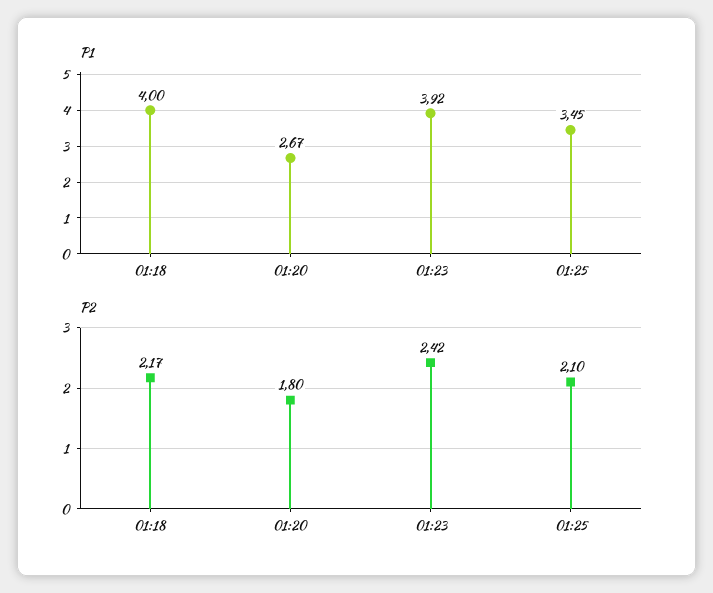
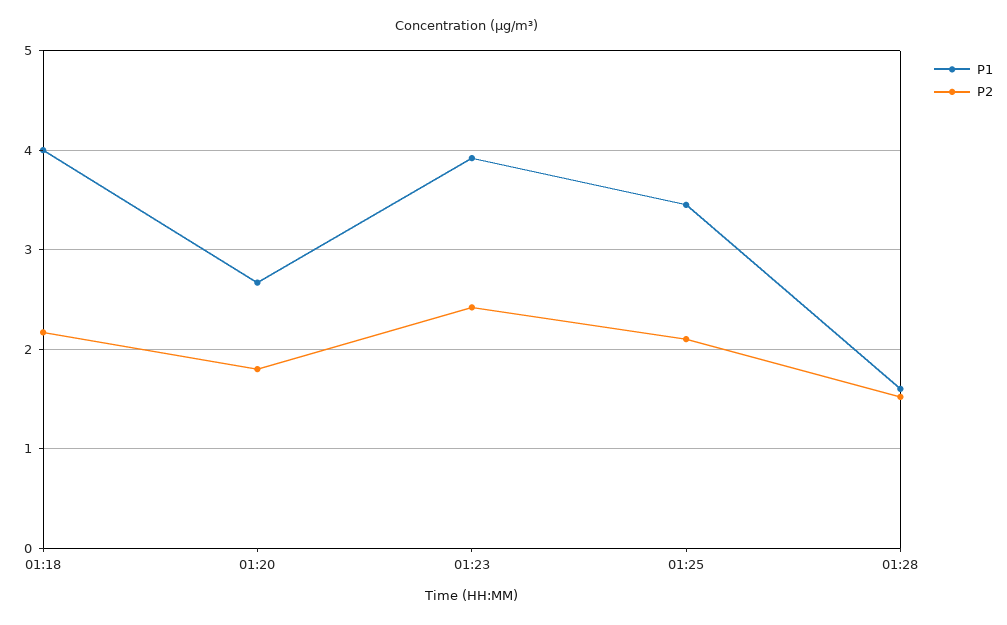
P1, 01:28: none -> 1.6
P2, 01:28: none -> 1.5

